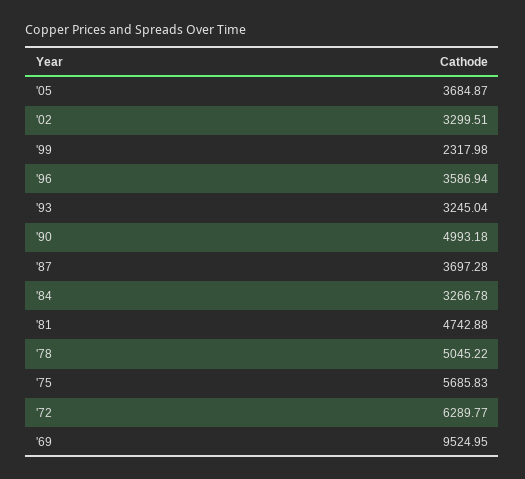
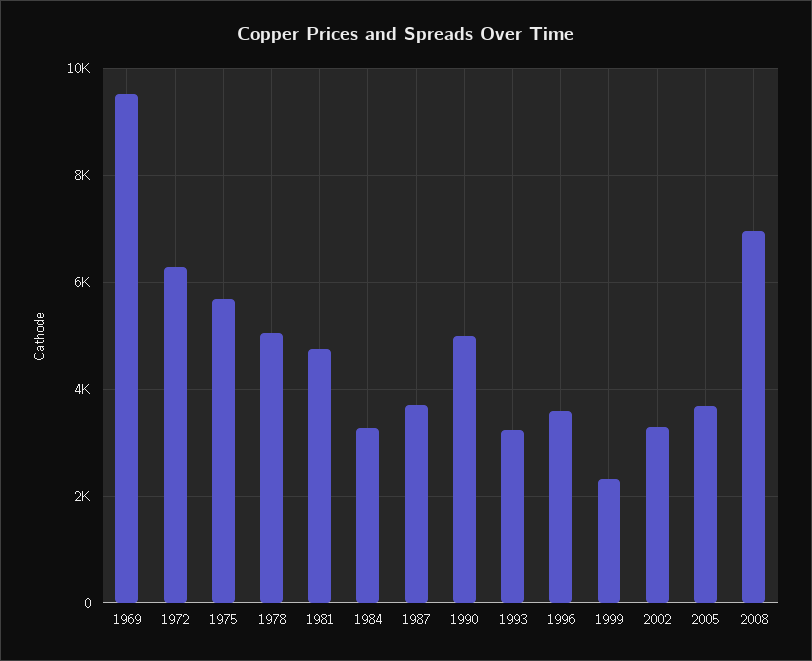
2008: none -> 7000

